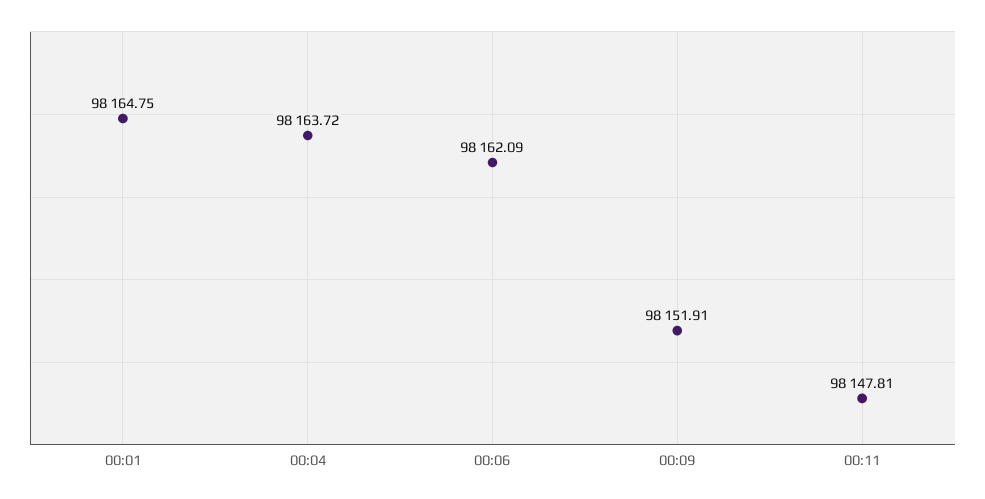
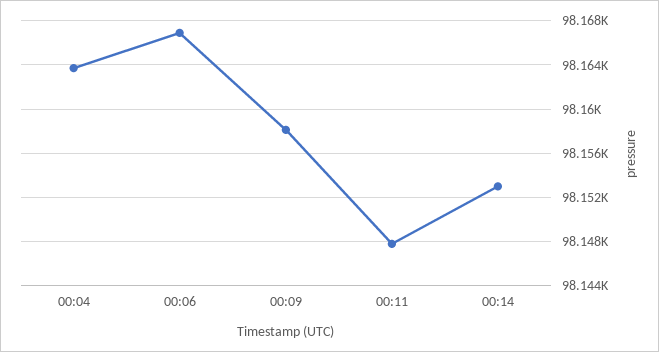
00:01: 98164.75 -> none
00:06: 98162.09 -> 98167
00:09: 98151.91 -> 98158
00:14: none -> 98153

